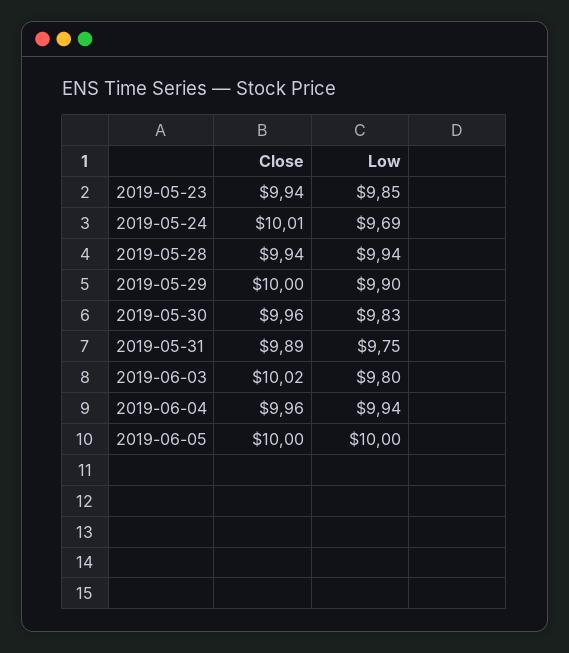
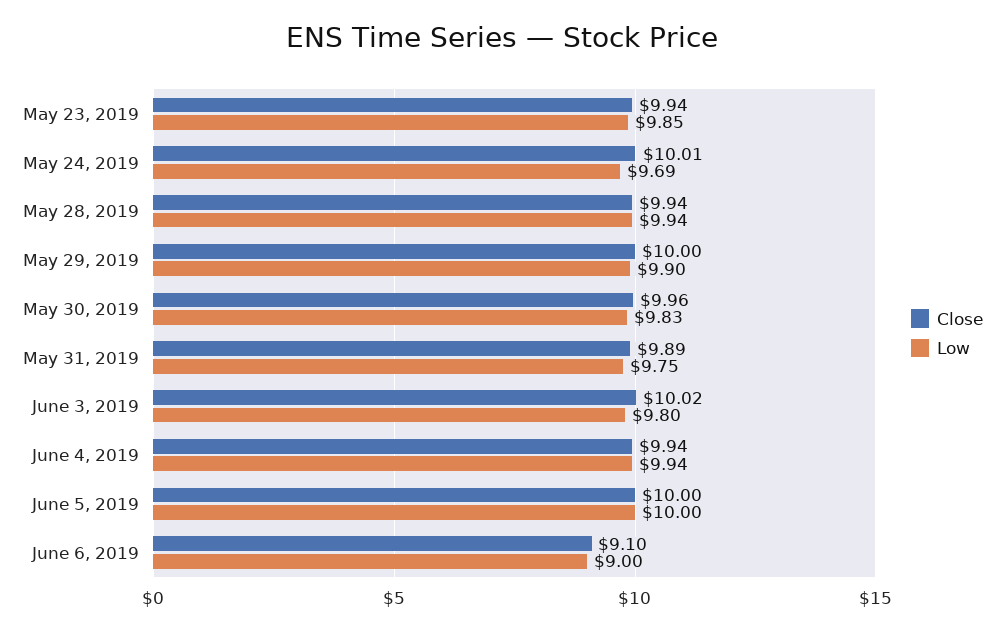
Close, 2019-06-04: 9.96 -> 9.94
Close, June 6, 2019: none -> 9.1
Low, June 6, 2019: none -> 9

